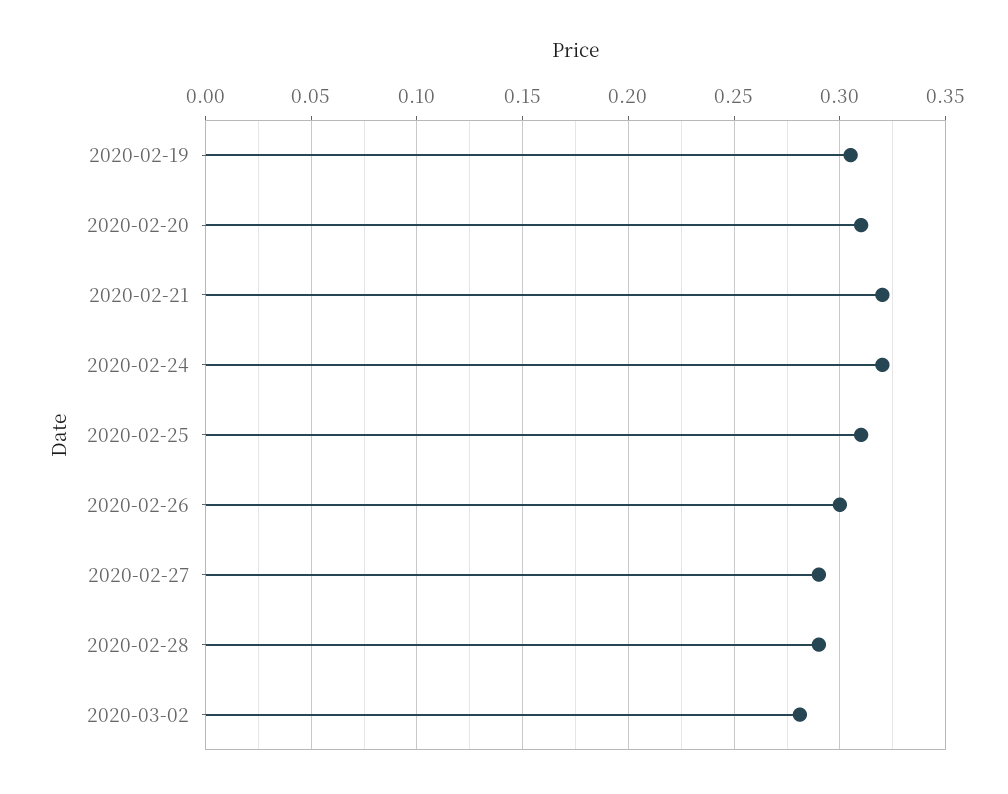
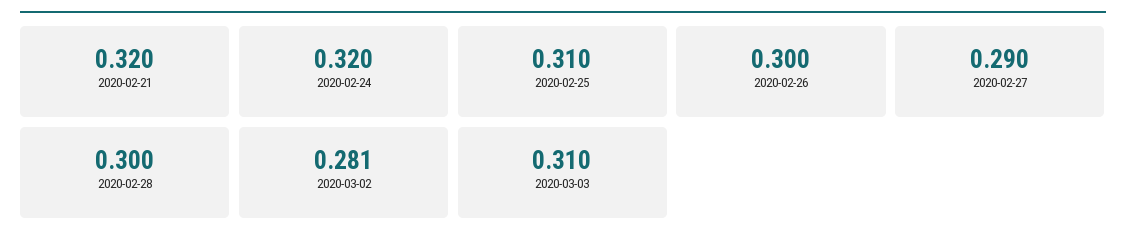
2020-02-19: 0.305 -> none
2020-02-20: 0.31 -> none
2020-02-28: 0.29 -> 0.3
2020-03-03: none -> 0.31

